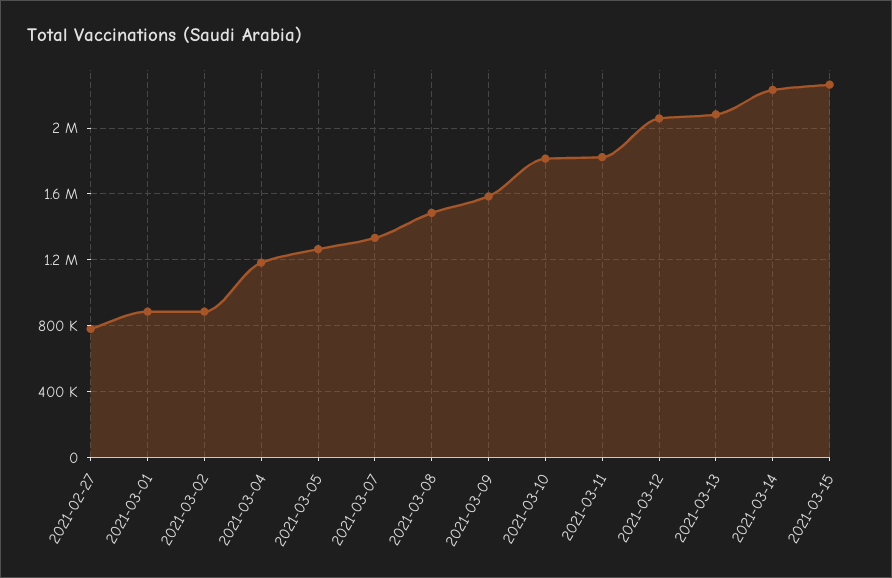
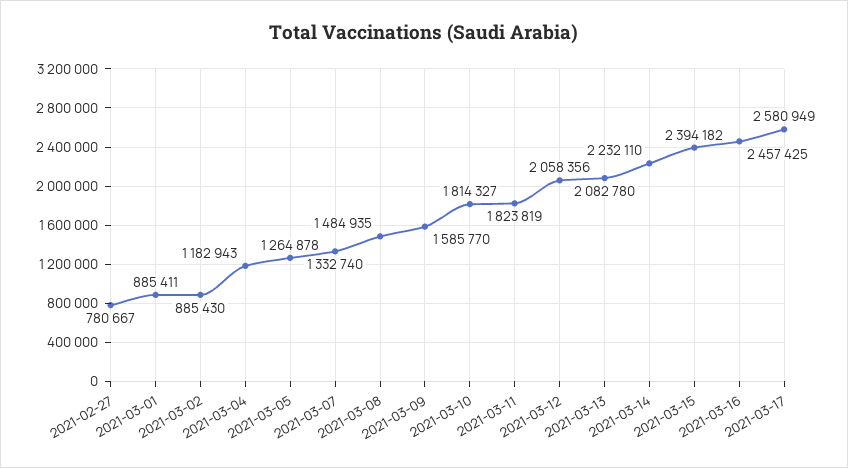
2021-03-15: 2250000 -> 2394182
2021-03-16: none -> 2457425
2021-03-17: none -> 2580949

